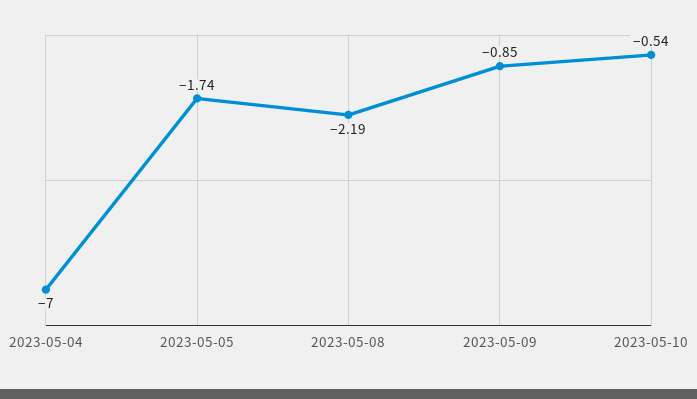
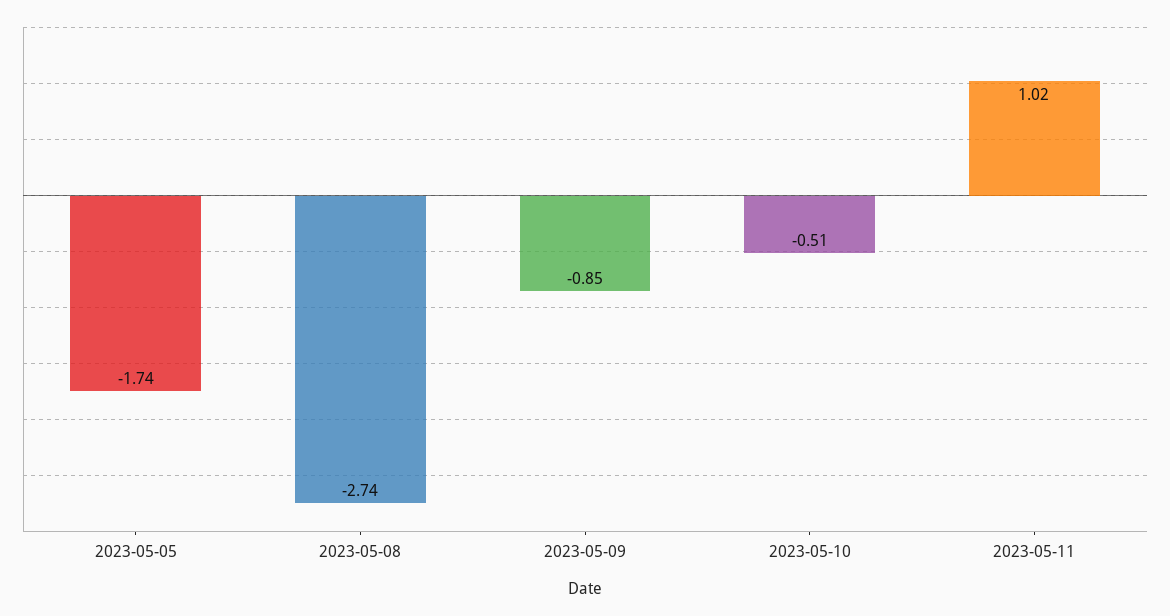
2023-05-04: -7 -> none
2023-05-08: -2.19 -> -2.74
2023-05-10: -0.54 -> -0.51
2023-05-11: none -> 1.02

